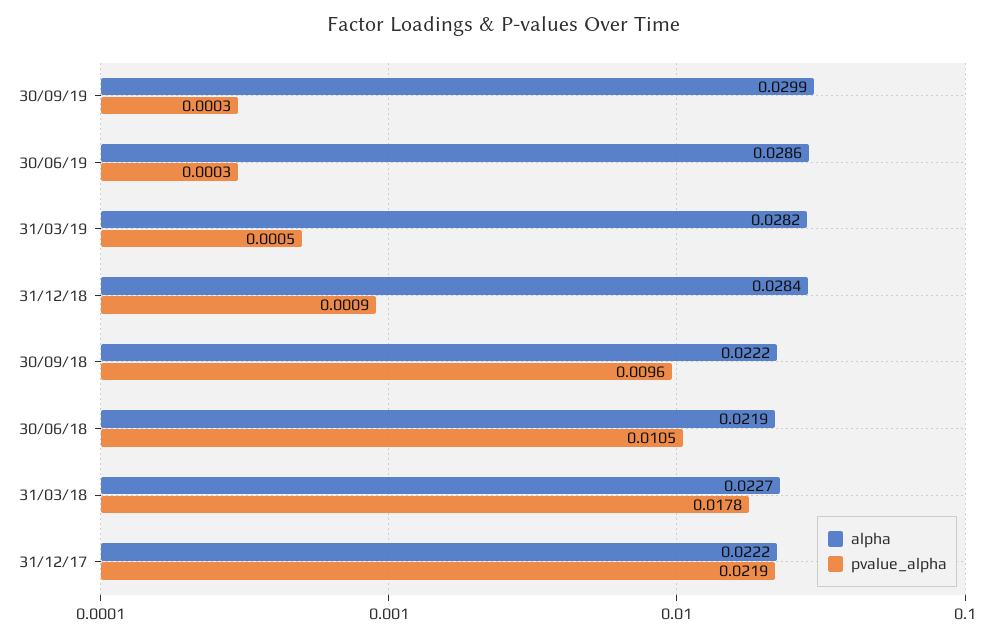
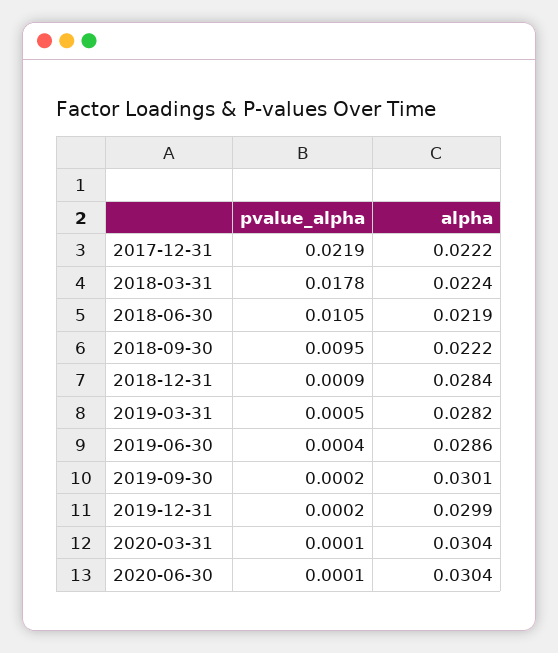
alpha, 30/09/19: 0.0299 -> 0.0301
pvalue_alpha, 30/09/19: 0.0003 -> 0.0002
pvalue_alpha, 30/06/19: 0.0003 -> 0.0004
pvalue_alpha, 30/09/18: 0.0096 -> 0.0095
alpha, 31/03/18: 0.0227 -> 0.0224
pvalue_alpha, 2019-12-31: none -> 0.0002
alpha, 2019-12-31: none -> 0.0299
pvalue_alpha, 2020-03-31: none -> 0.0001
alpha, 2020-03-31: none -> 0.0304
pvalue_alpha, 2020-06-30: none -> 0.0001
alpha, 2020-06-30: none -> 0.0304

